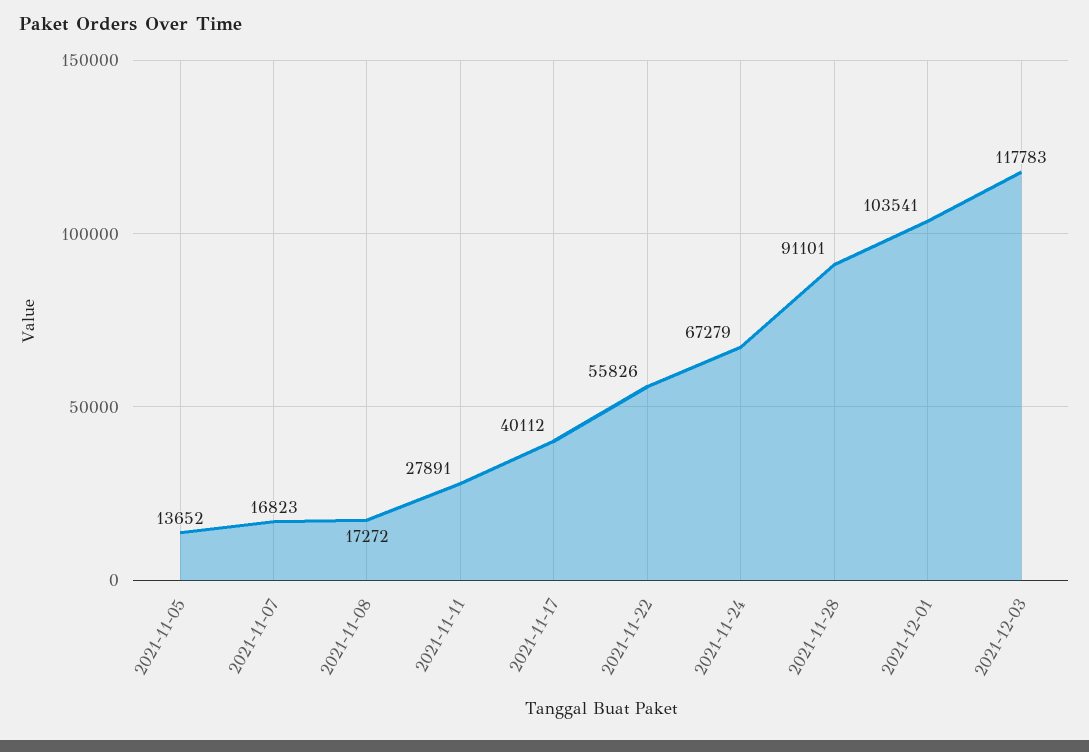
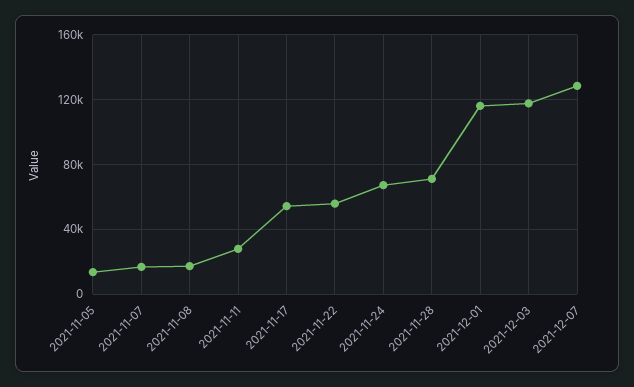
2021-11-17: 40112 -> 55000
2021-11-28: 91101 -> 70000
2021-12-01: 103541 -> 115000
2021-12-07: none -> 130000

